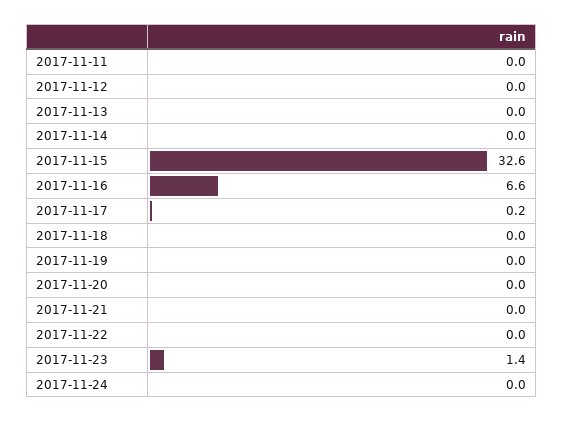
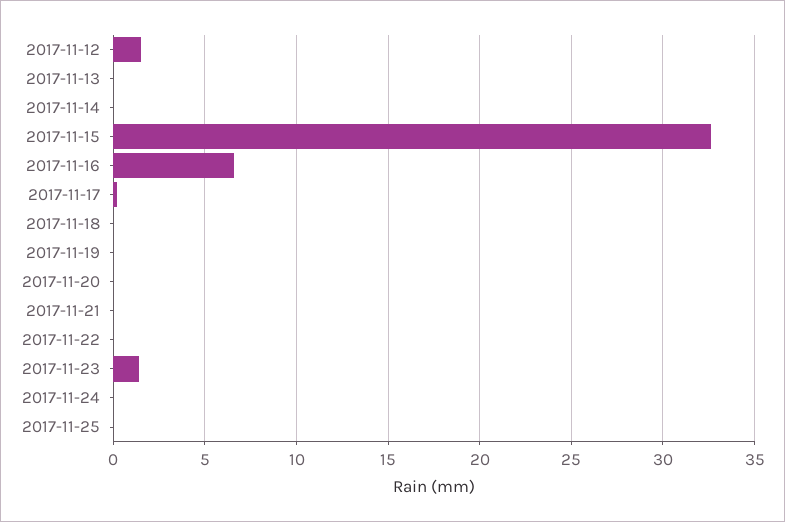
2017-11-11: 0 -> none
2017-11-12: 0 -> 1.5
2017-11-25: none -> 0

